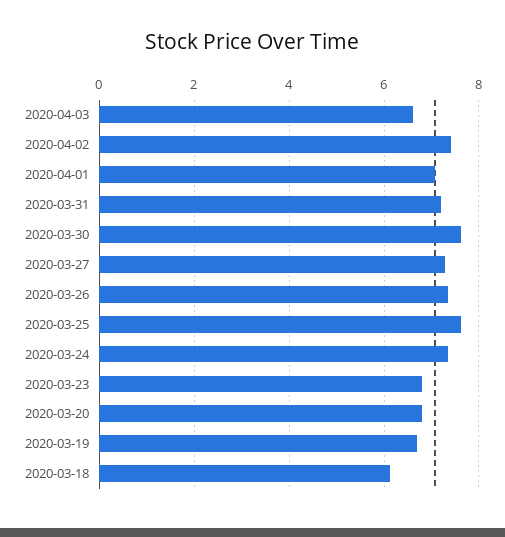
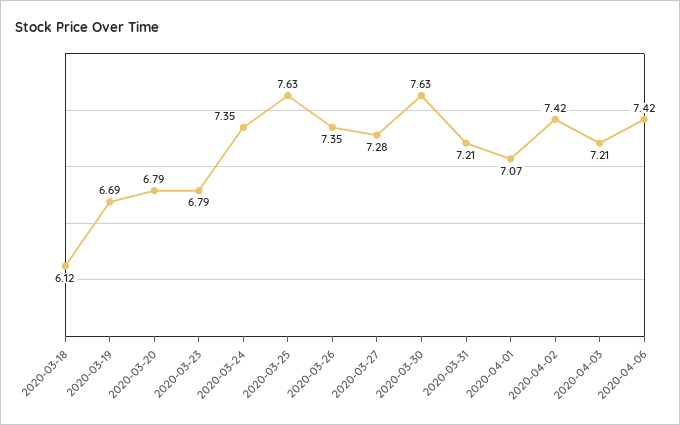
2020-04-03: 6.6 -> 7.21
2020-04-06: none -> 7.42

